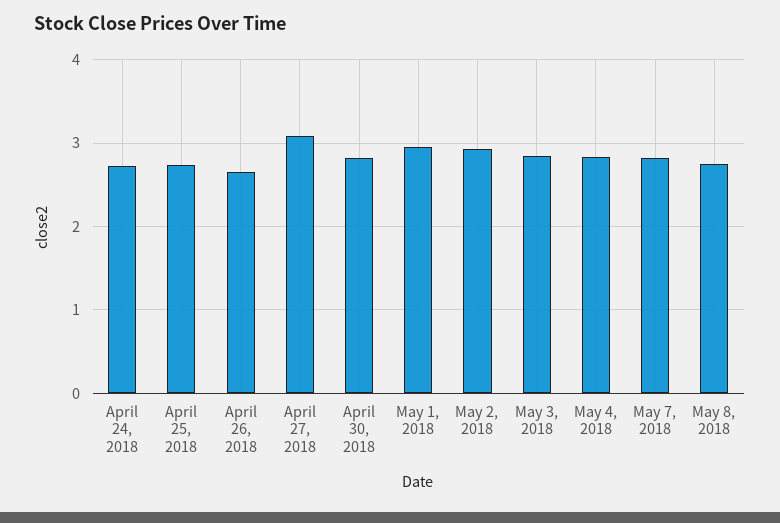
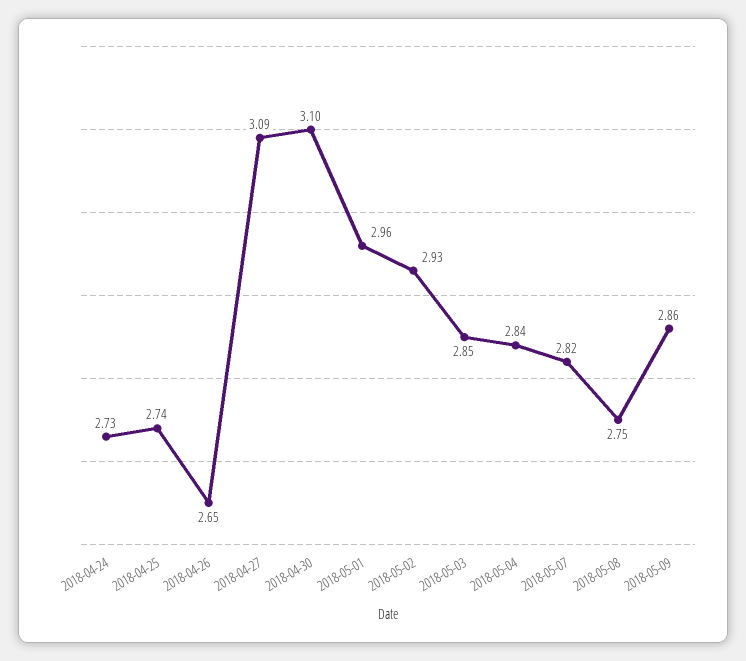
April 30, 2018: 2.8 -> 3.1
2018-05-09: none -> 2.86

